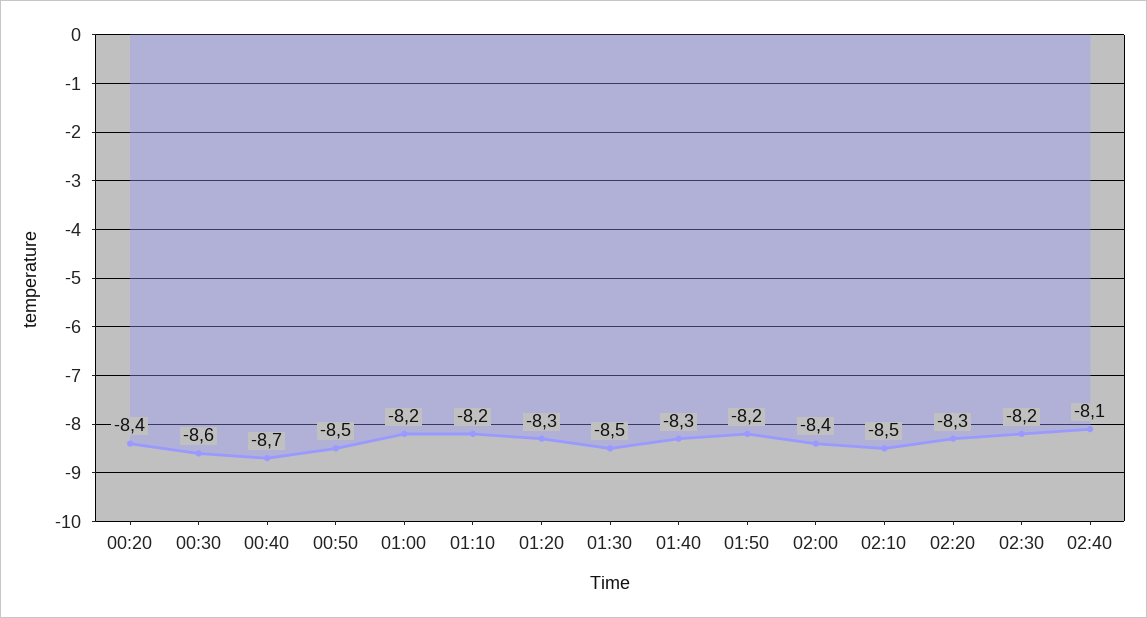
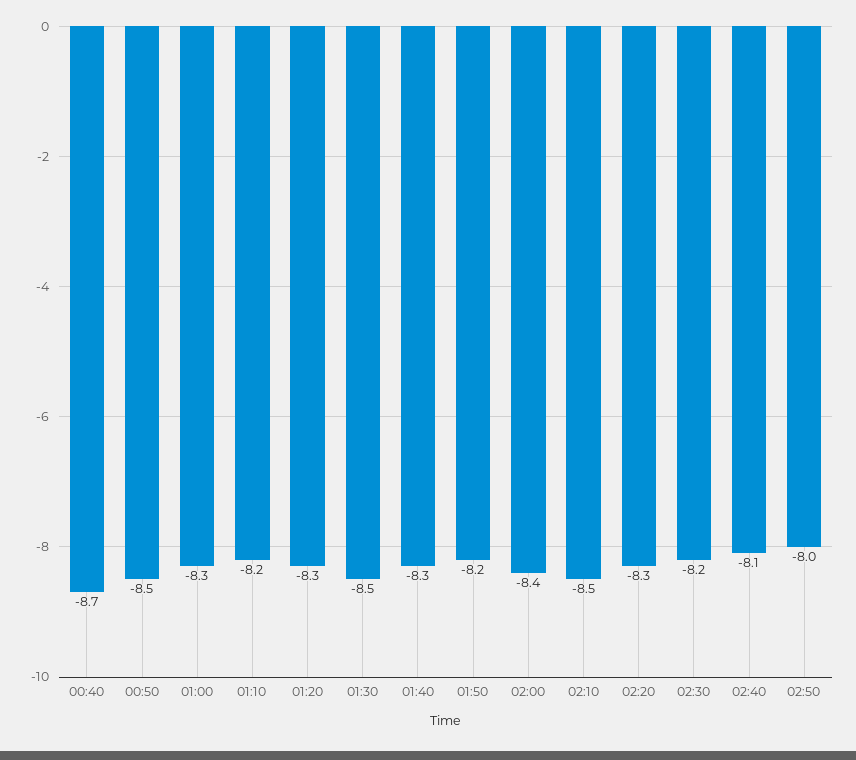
00:20: -8.4 -> none
00:30: -8.6 -> none
01:00: -8.2 -> -8.3
02:50: none -> -8

